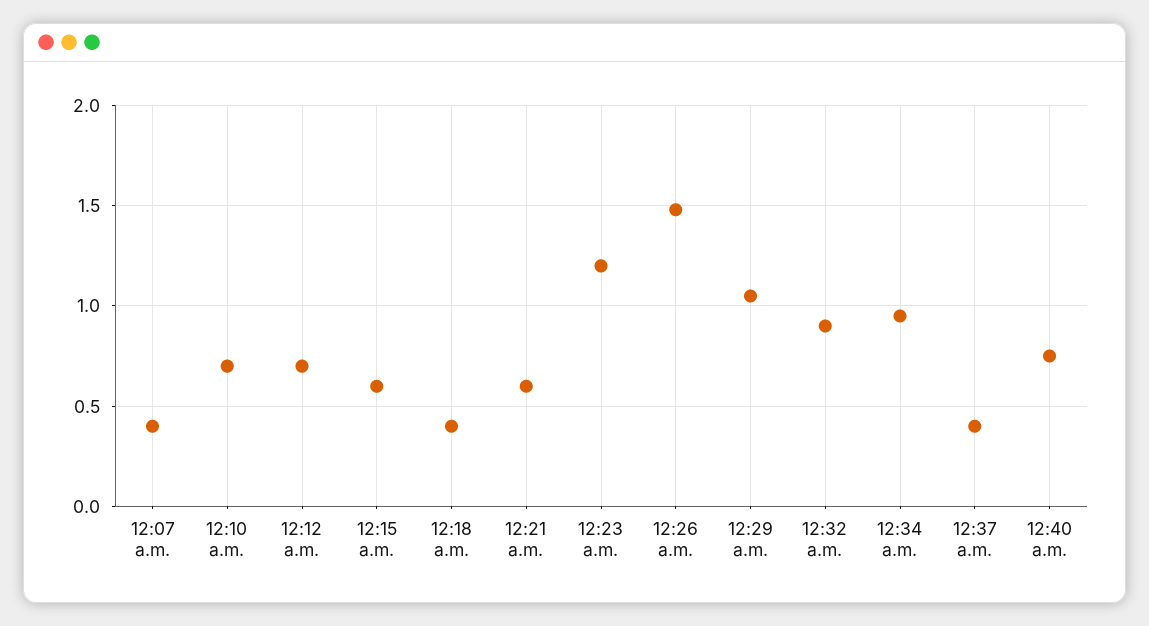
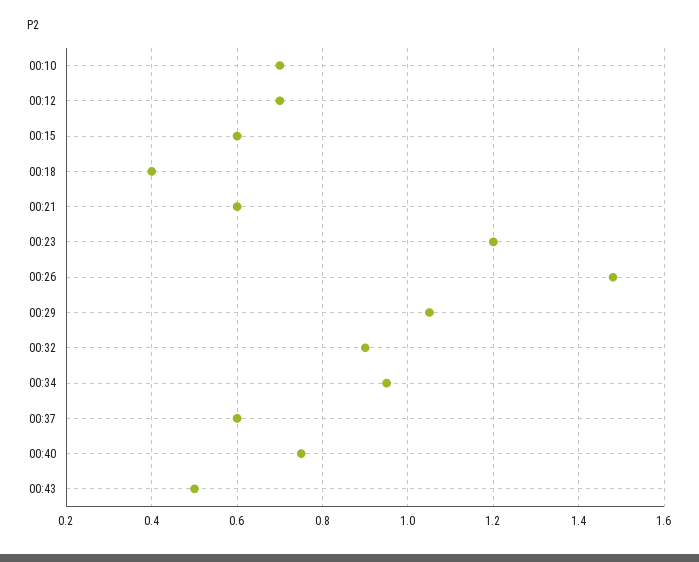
12:07 a.m.: 0.4 -> none
12:37 a.m.: 0.4 -> 0.6
00:43: none -> 0.5

